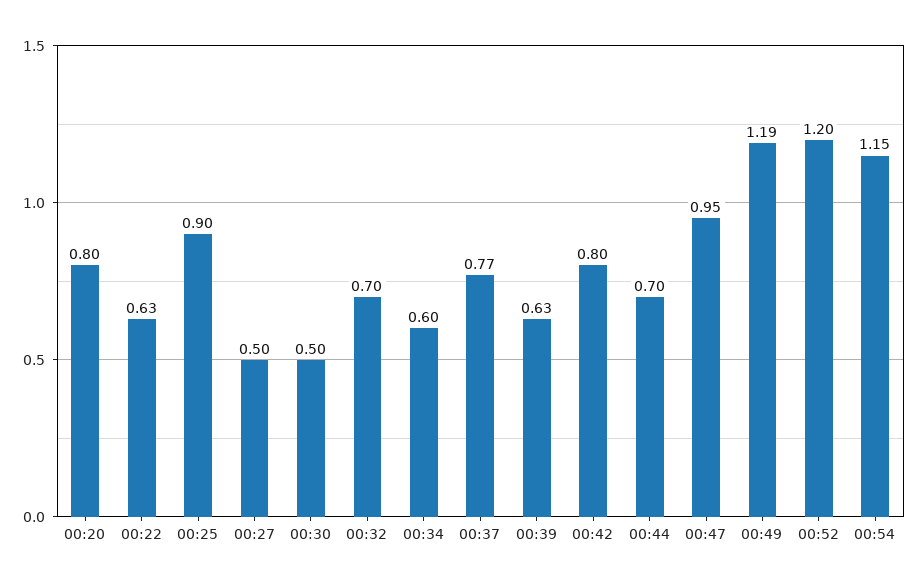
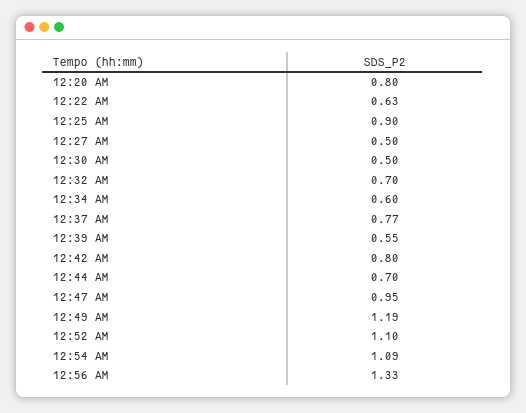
00:39: 0.63 -> 0.55
00:52: 1.2 -> 1.1
00:54: 1.15 -> 1.09
12:56 AM: none -> 1.33

